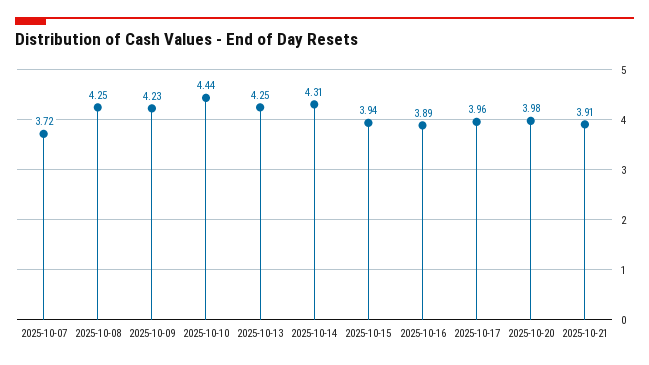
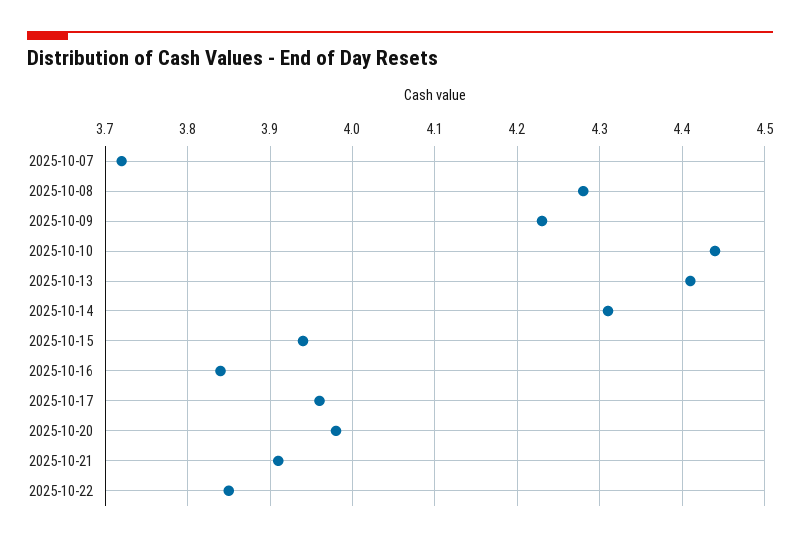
2025-10-08: 4.25 -> 4.28
2025-10-13: 4.25 -> 4.41
2025-10-16: 3.89 -> 3.84
2025-10-22: none -> 3.85

